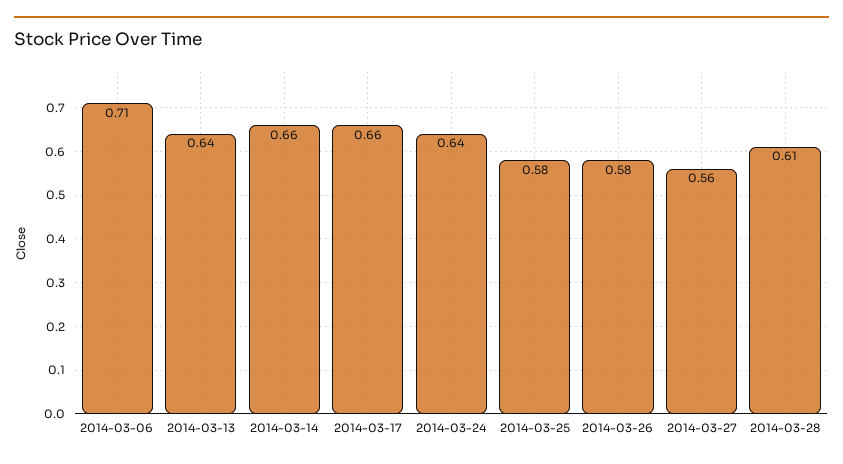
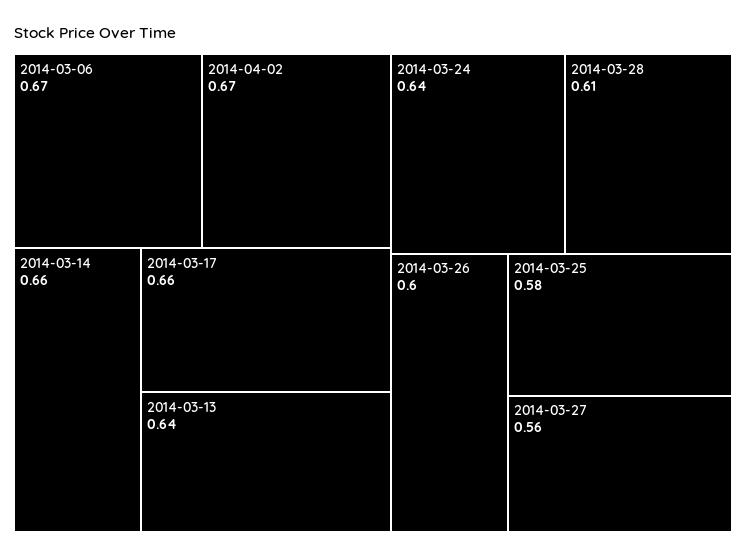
2014-03-06: 0.71 -> 0.67
2014-03-26: 0.58 -> 0.6
2014-04-02: none -> 0.67

